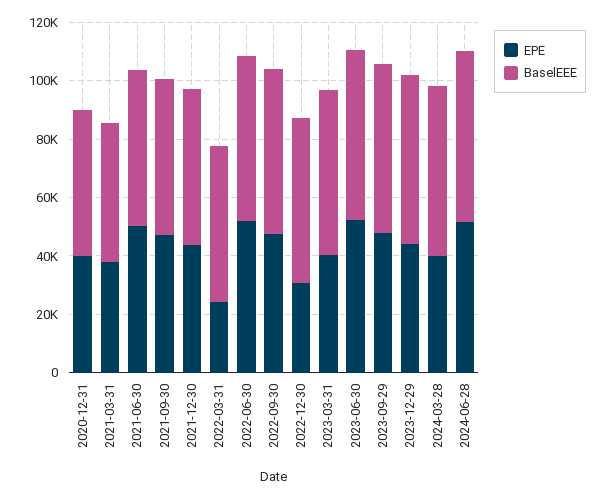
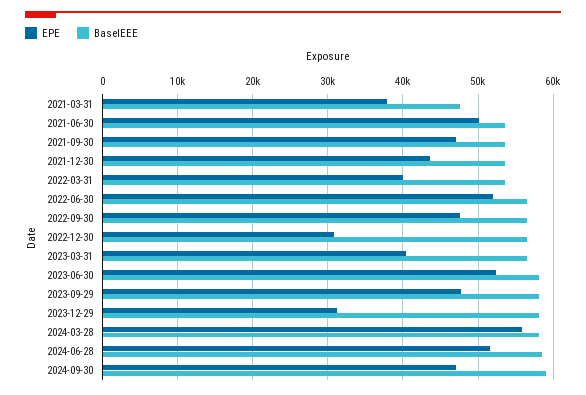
EPE, 2020-12-31: 40000 -> none
BaselEEE, 2020-12-31: 50000 -> none
EPE, 2022-03-31: 25000 -> 40000
EPE, 2023-12-29: 45000 -> 31000
EPE, 2024-03-28: 40000 -> 56000
EPE, 2024-09-30: none -> 47000
BaselEEE, 2024-09-30: none -> 59000

